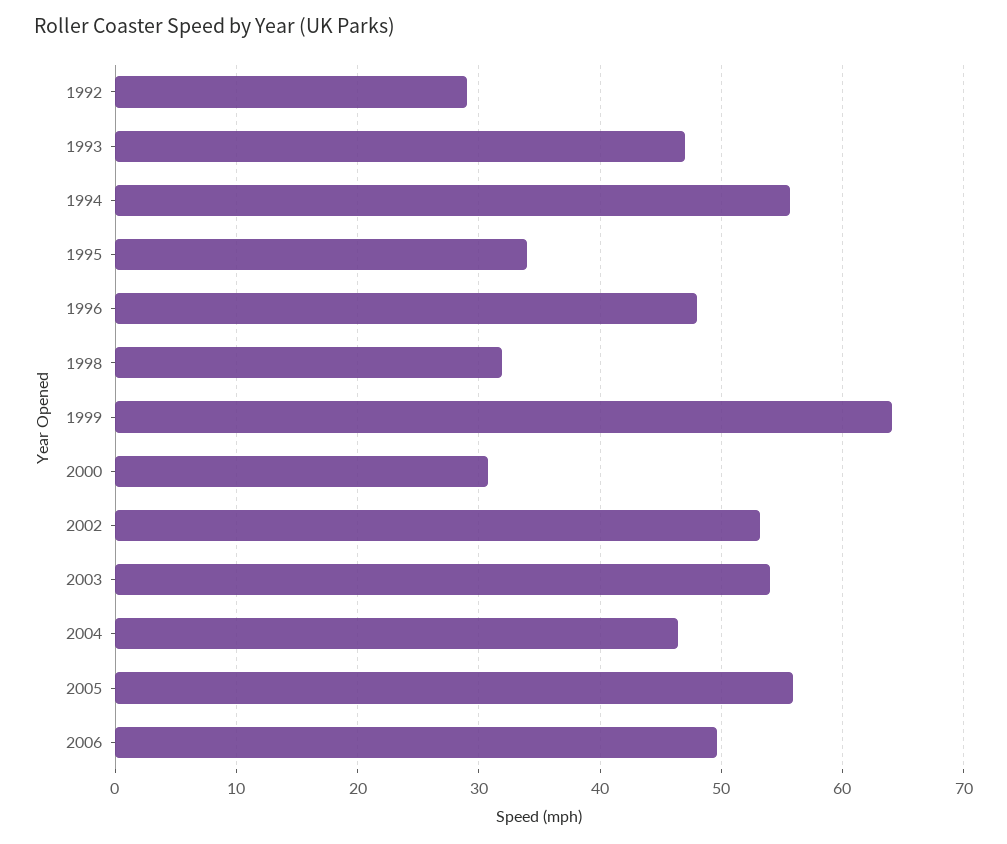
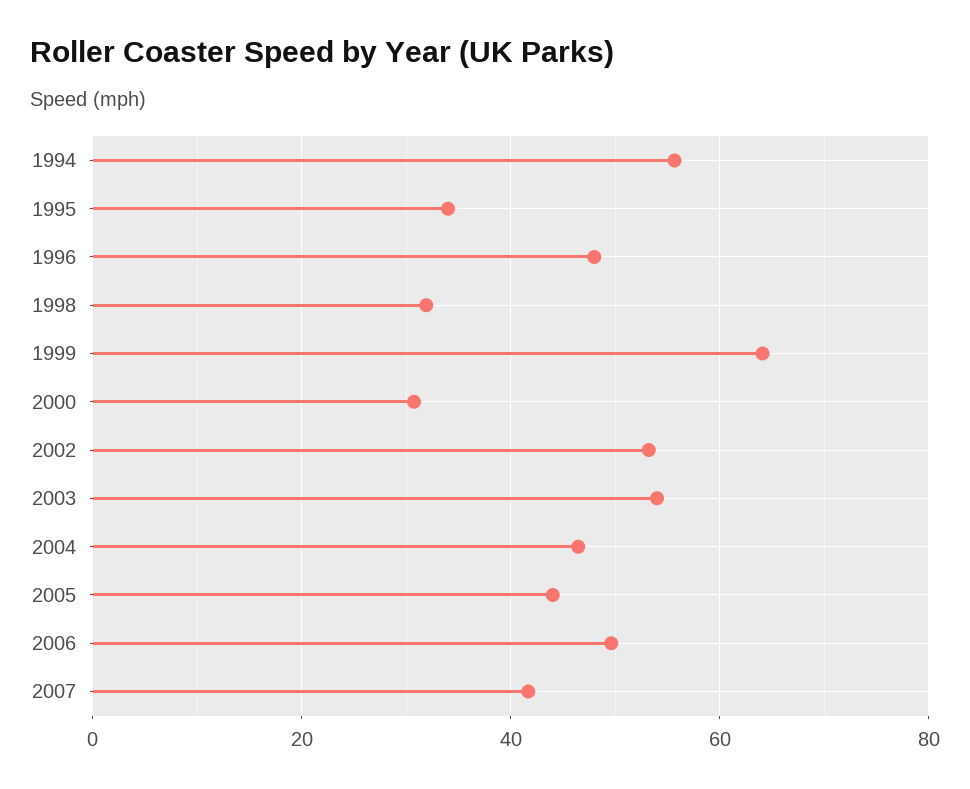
1992: 29 -> none
1993: 47 -> none
2005: 56 -> 44
2007: none -> 42

